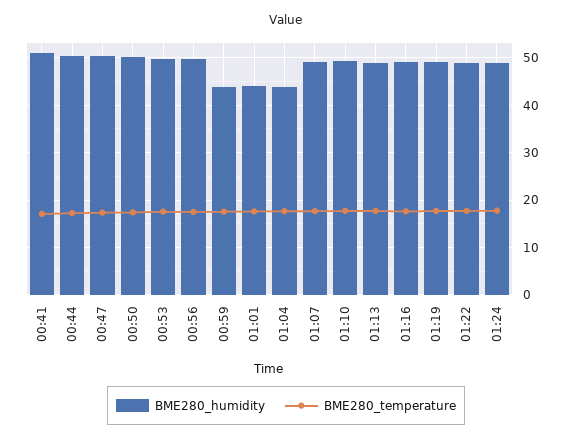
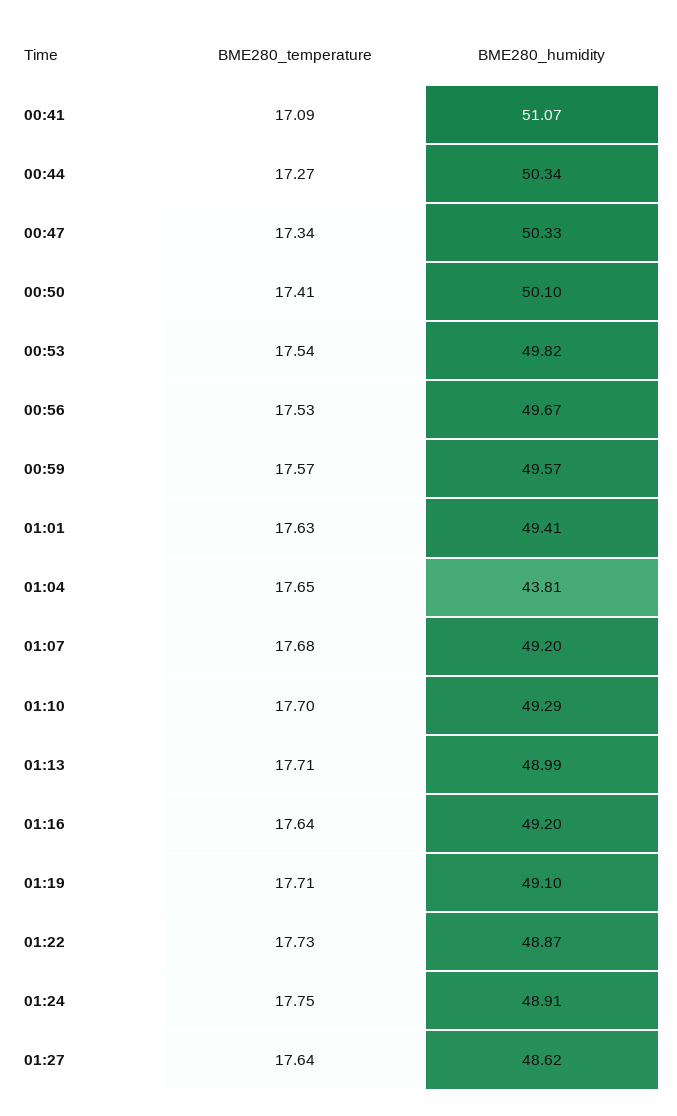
BME280_humidity, 00:59: 44 -> 49.57
BME280_humidity, 01:01: 44 -> 49.41
BME280_temperature, 01:27: none -> 17.64
BME280_humidity, 01:27: none -> 48.62

